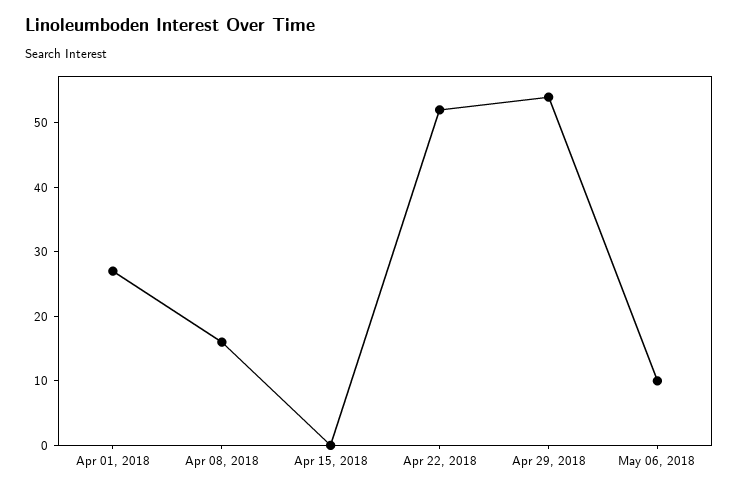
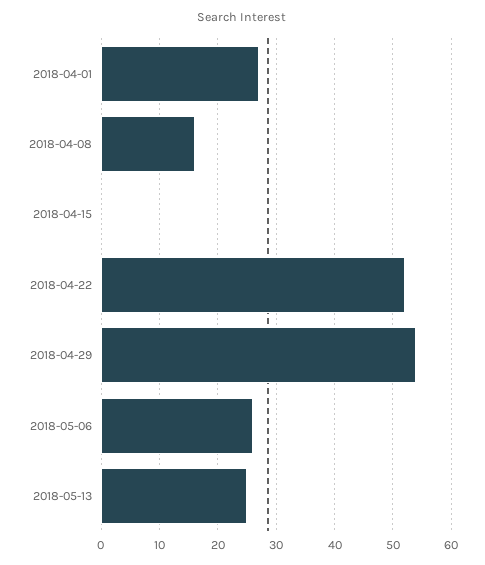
May 06, 2018: 10 -> 25
2018-05-13: none -> 25

